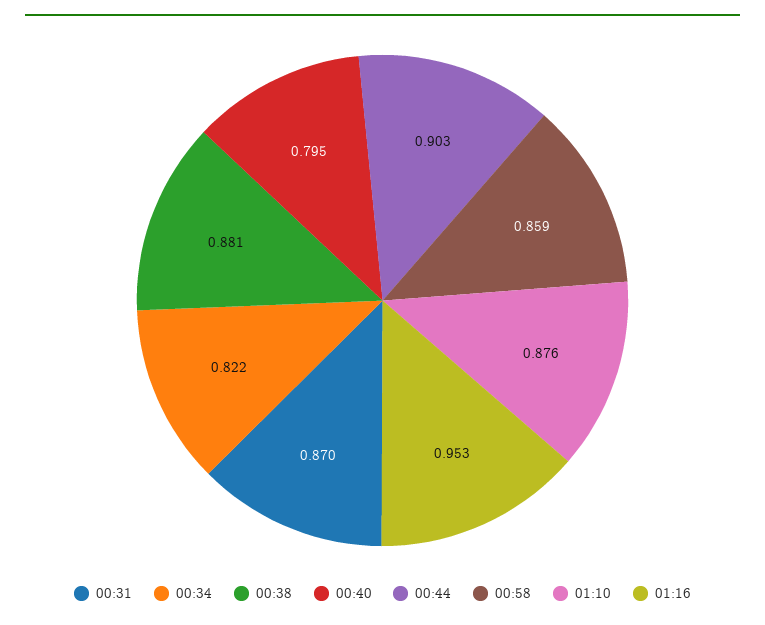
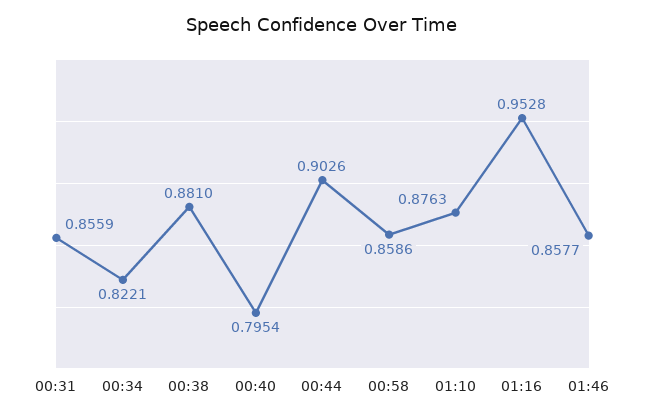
00:31: 0.87 -> 0.8559
01:46: none -> 0.8577

